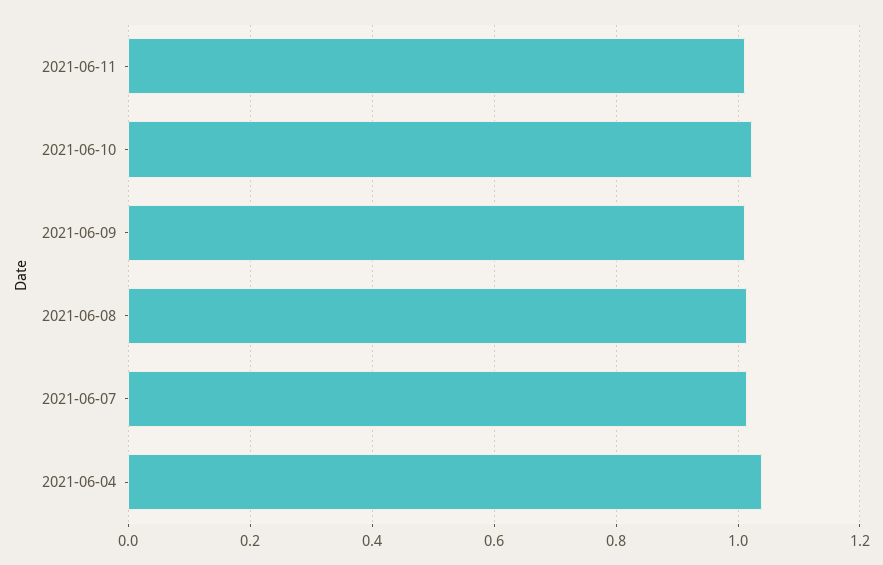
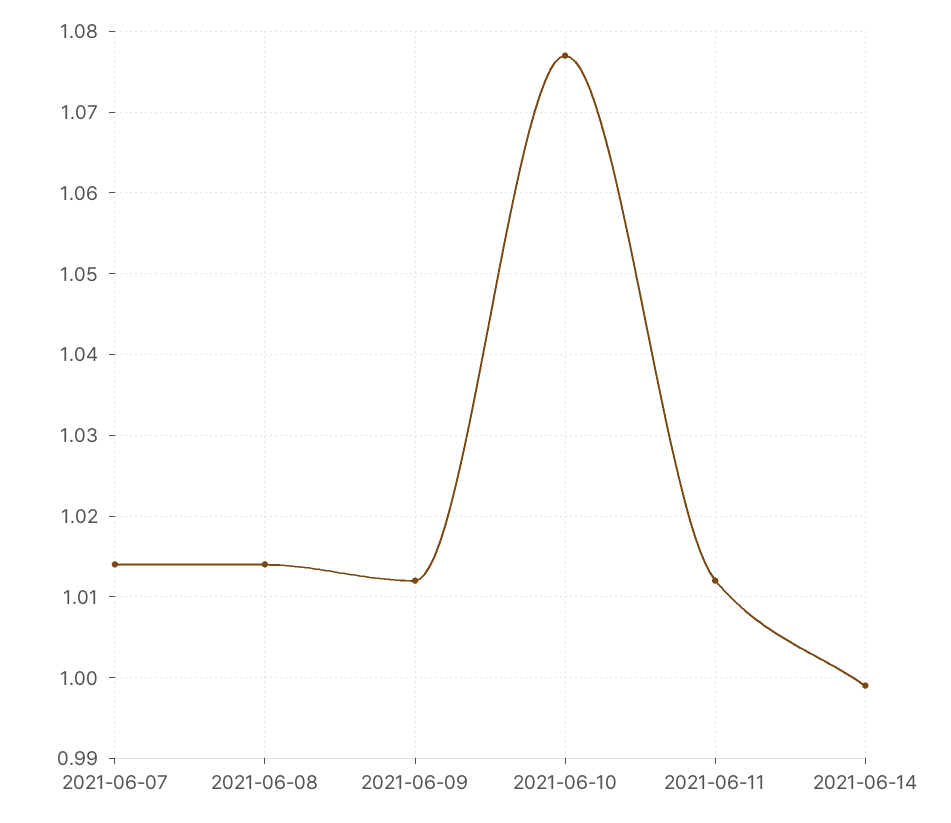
2021-06-10: 1.02 -> 1.077
2021-06-04: 1.04 -> none
2021-06-14: none -> 0.999

